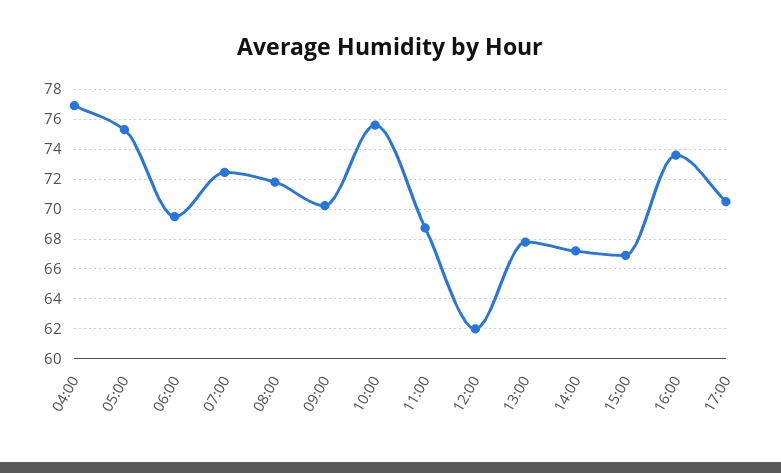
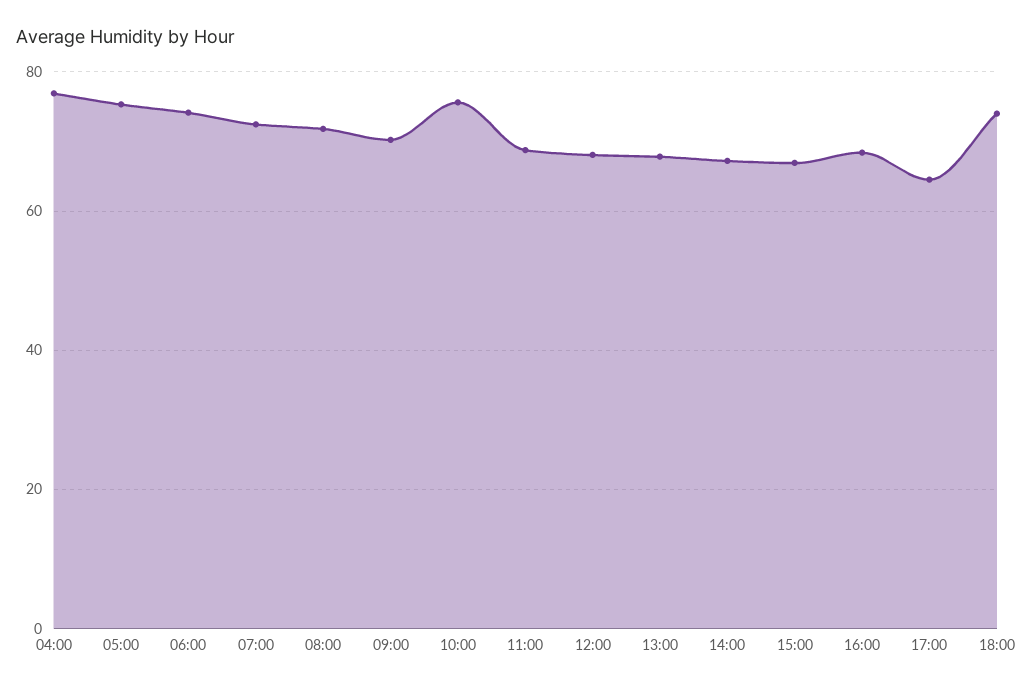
06:00: 69.5 -> 74
12:00: 62 -> 68
16:00: 73.5 -> 68
17:00: 70.5 -> 64
18:00: none -> 74

